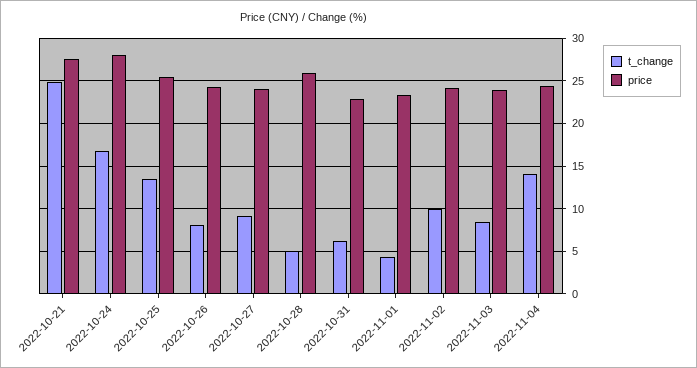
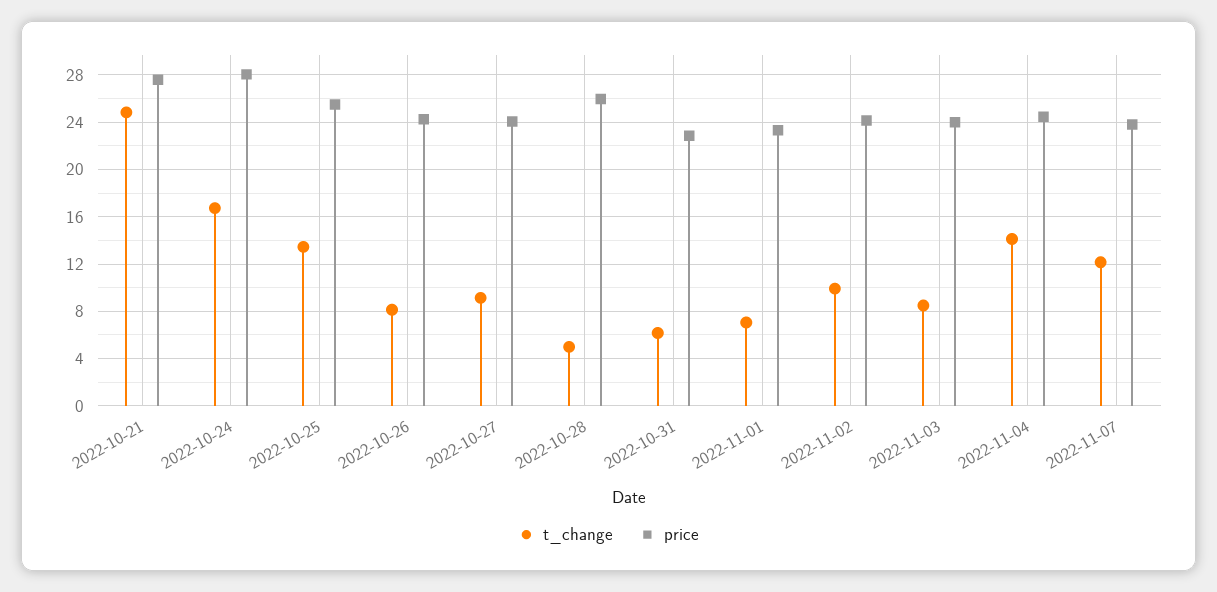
t_change, 2022-11-01: 4 -> 7
t_change, 2022-11-07: none -> 12
price, 2022-11-07: none -> 24

